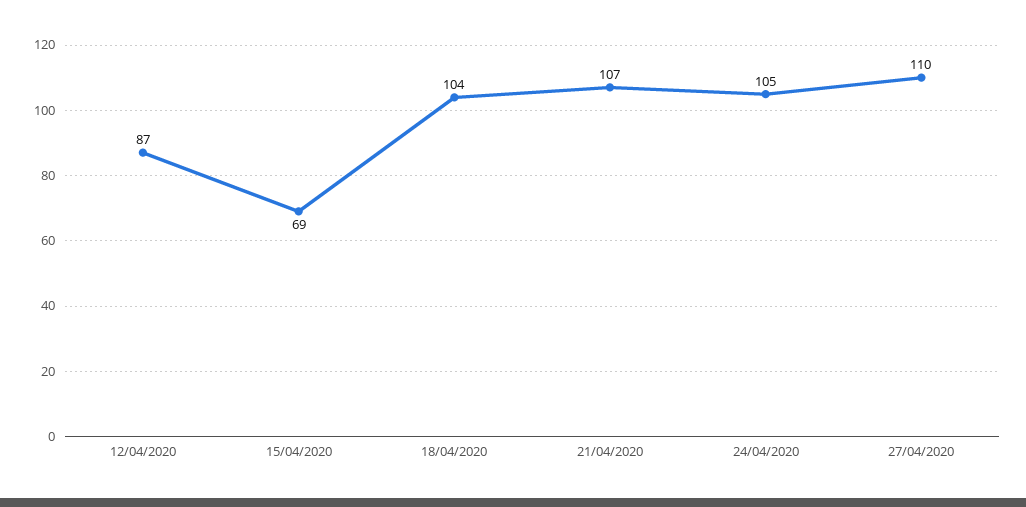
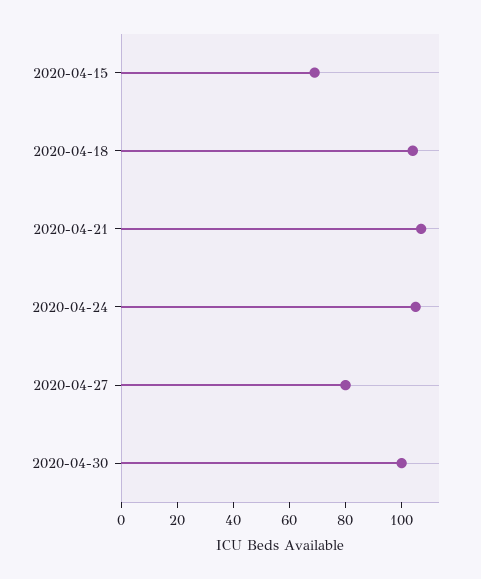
12/04/2020: 87 -> none
27/04/2020: 110 -> 80
2020-04-30: none -> 100

